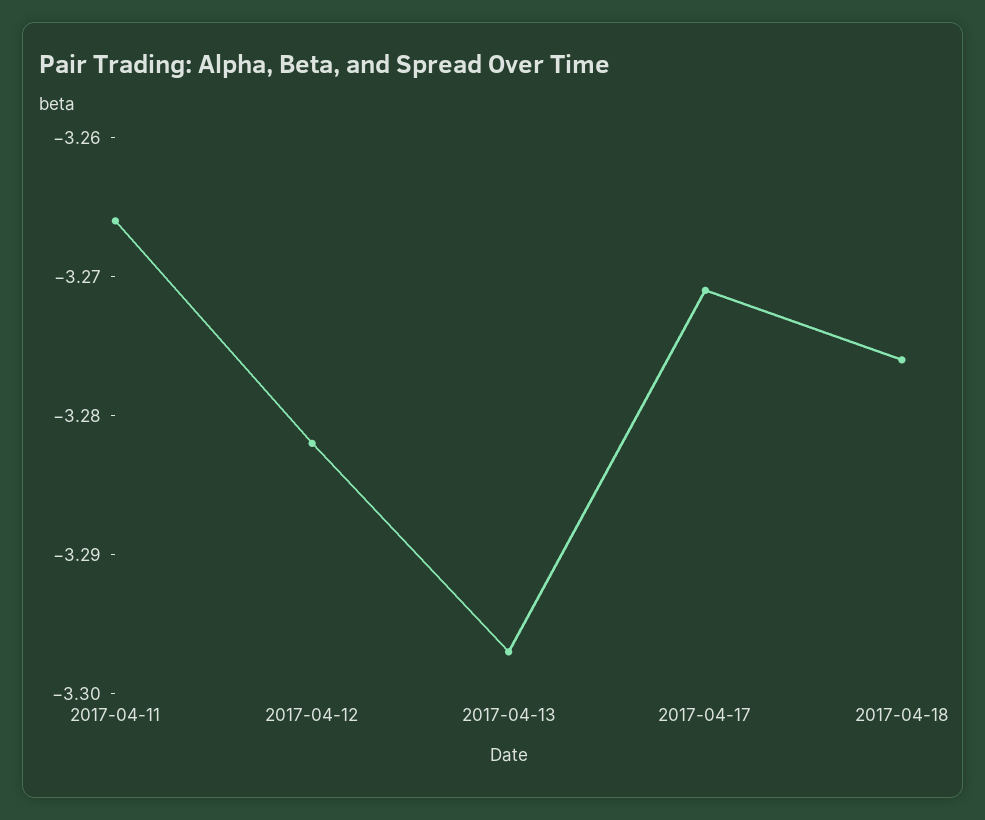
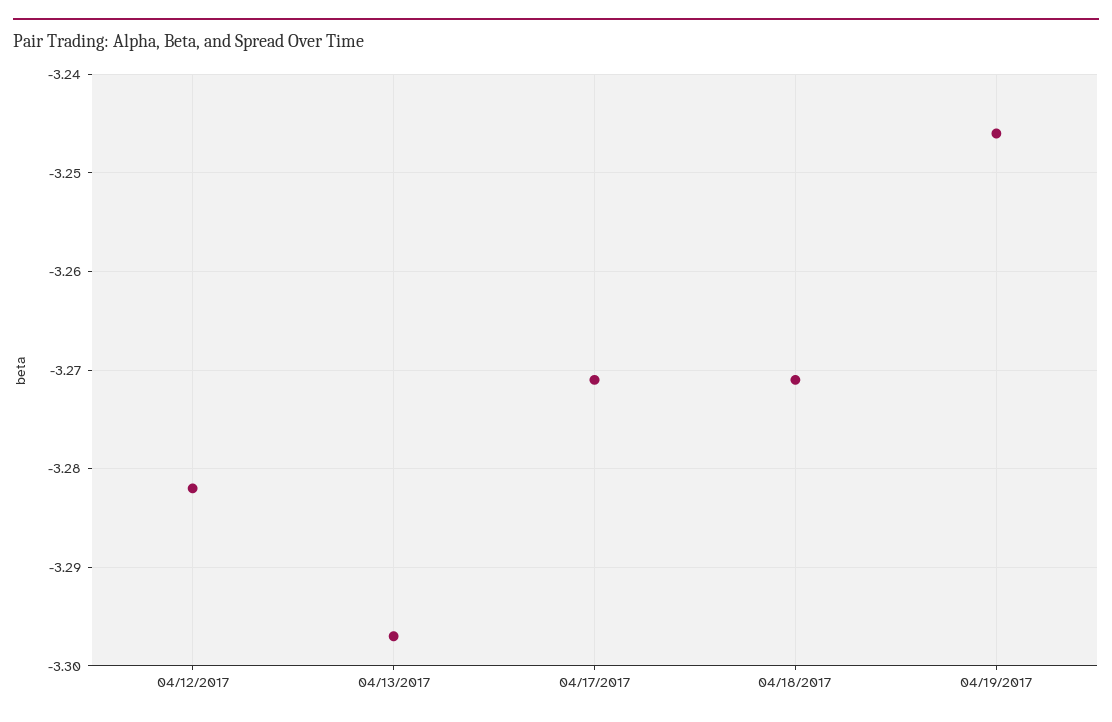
2017-04-11: -3.266 -> none
2017-04-18: -3.276 -> -3.271
04/19/2017: none -> -3.246

